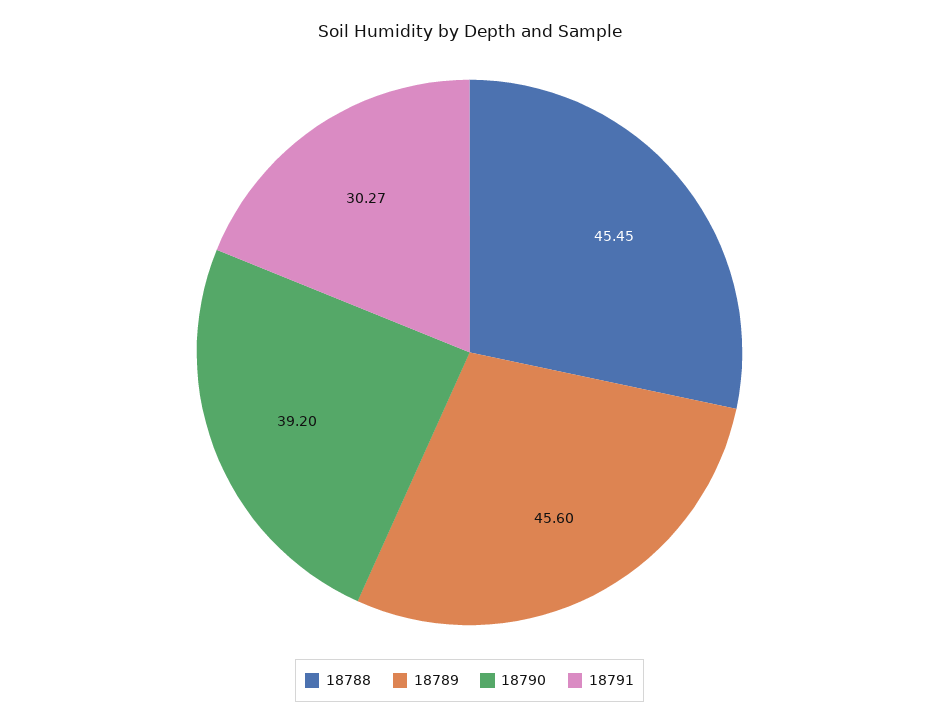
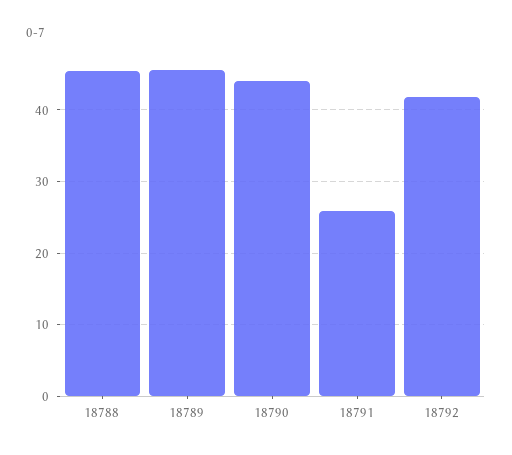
18790: 39.2 -> 44
18791: 30.27 -> 26
18792: none -> 42

